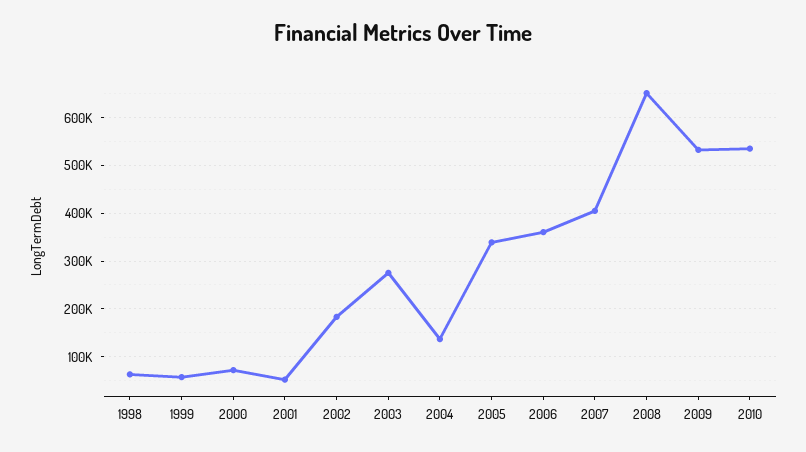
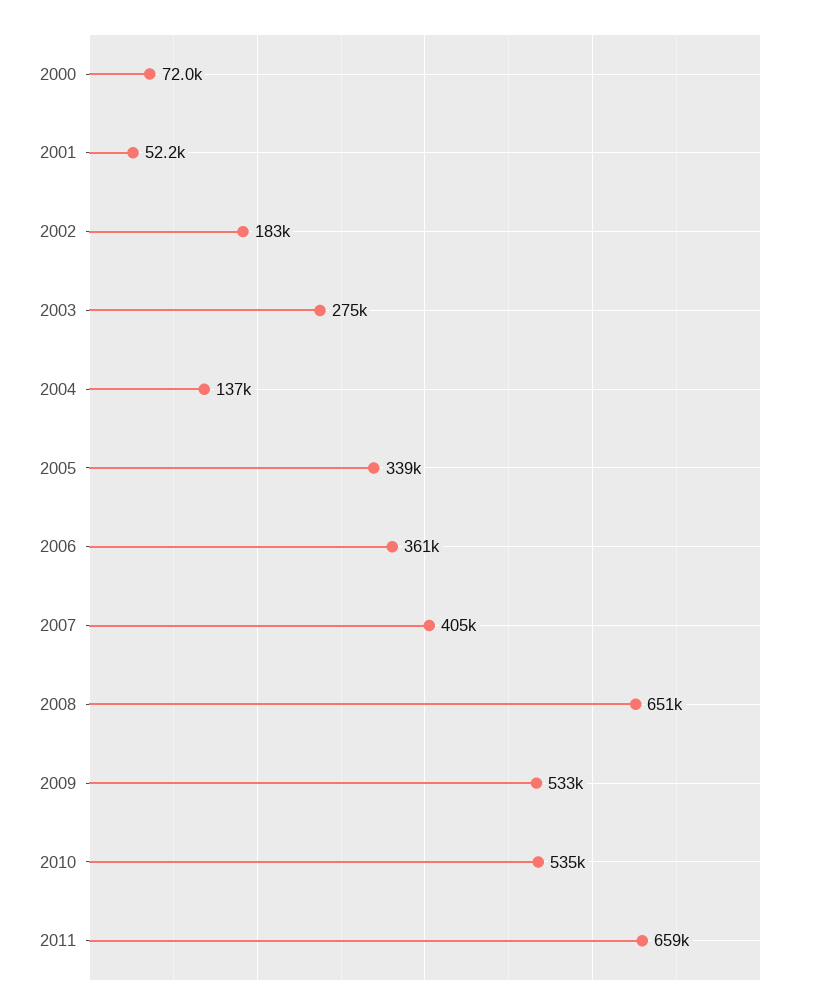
1998: 60000 -> none
1999: 60000 -> none
2011: none -> 659000

